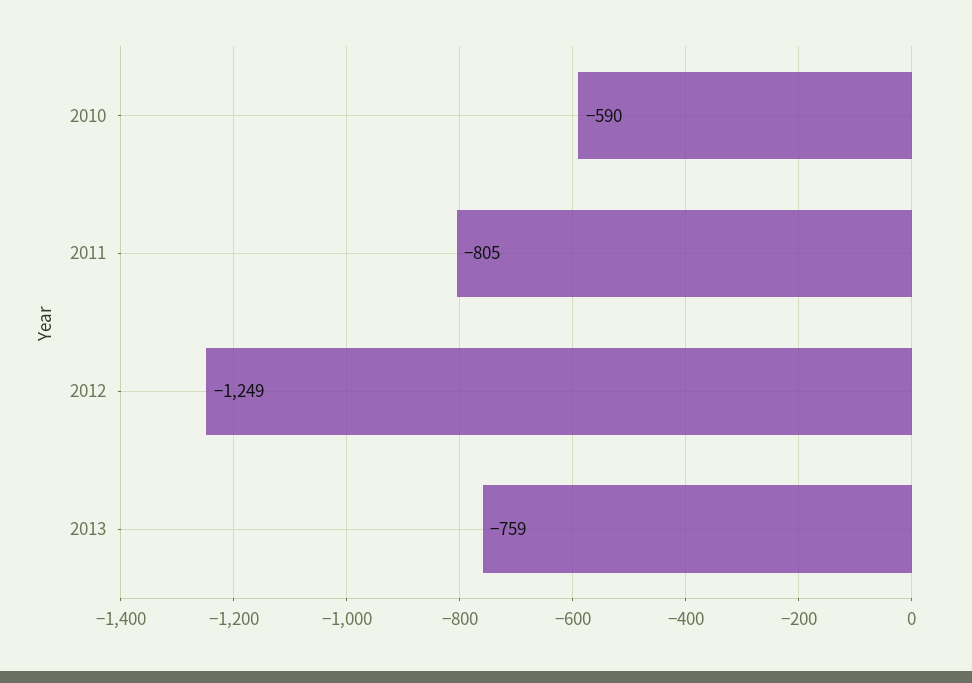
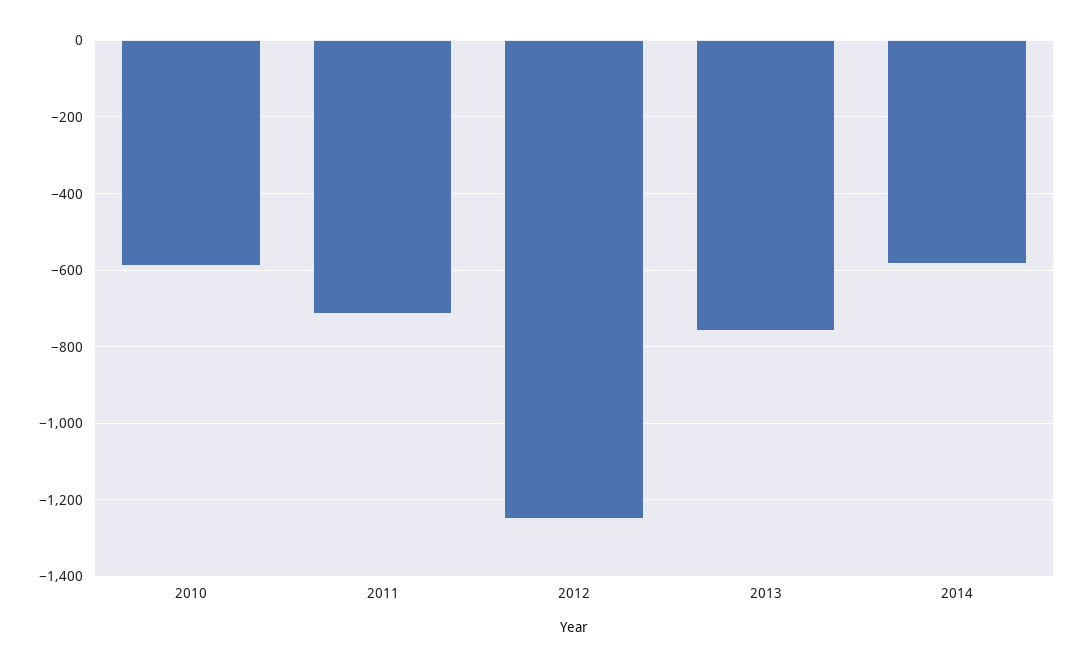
2011: -805 -> -720
2014: none -> -580

